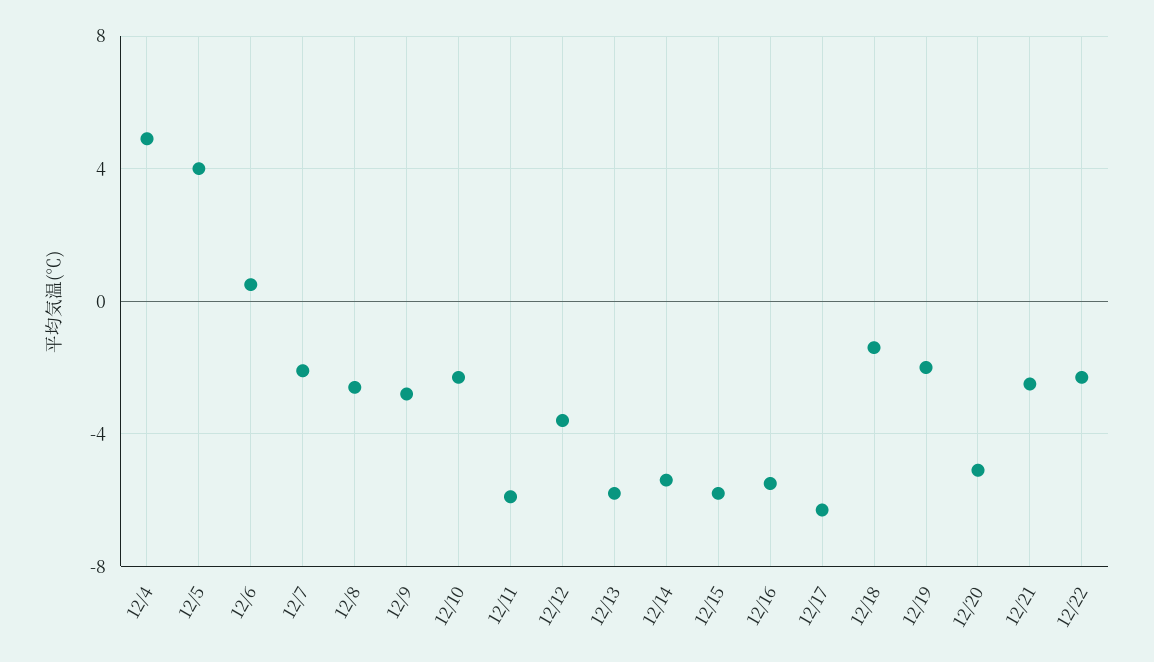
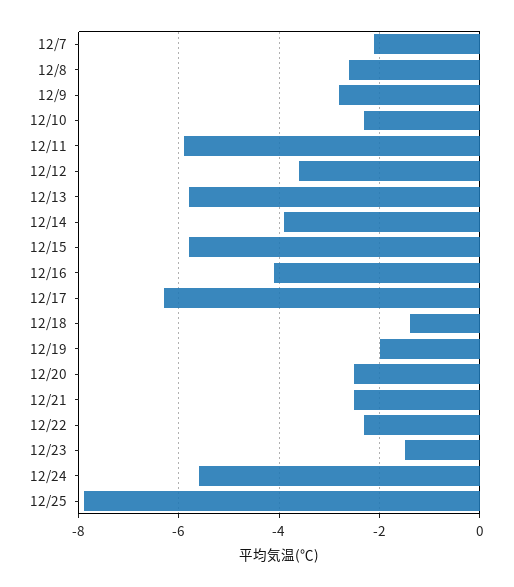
12/4: 5 -> none
12/5: 4 -> none
12/6: 0.5 -> none
12/14: -5.5 -> -4
12/16: -5.5 -> -4
12/20: -5 -> -2.5
12/23: none -> -1.5
12/24: none -> -5.5
12/25: none -> -8

